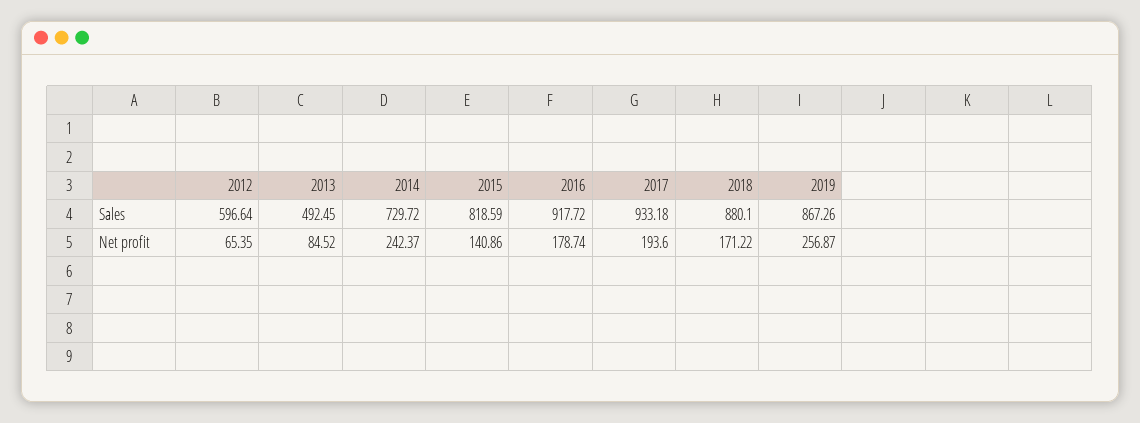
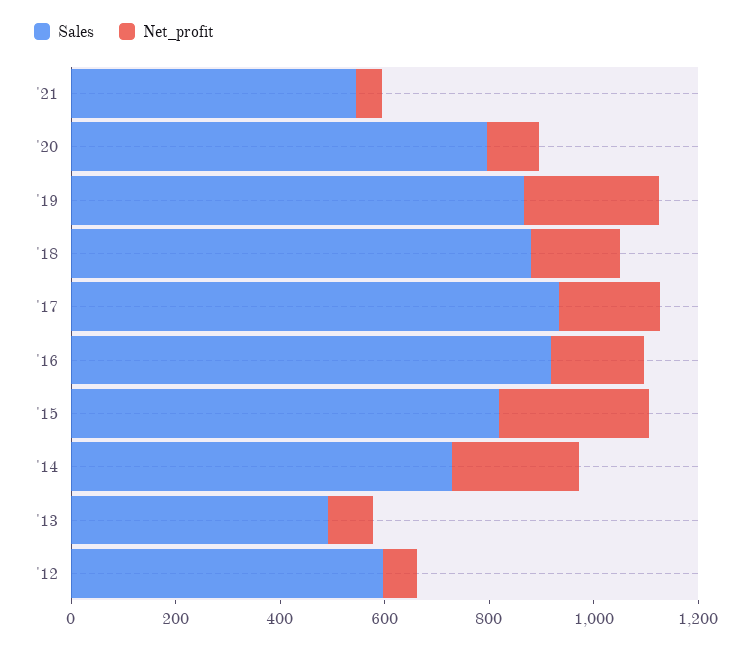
Net profit, 2015: 140.86 -> 300
Sales, '21: none -> 550
Net profit, '21: none -> 50
Sales, '20: none -> 800
Net profit, '20: none -> 100

